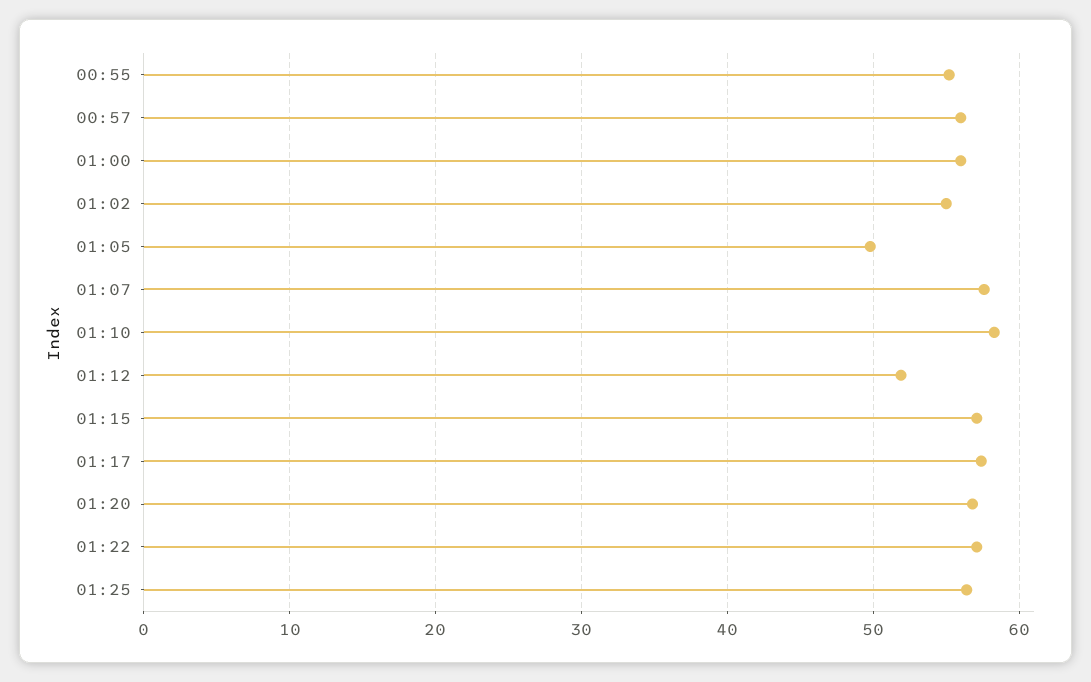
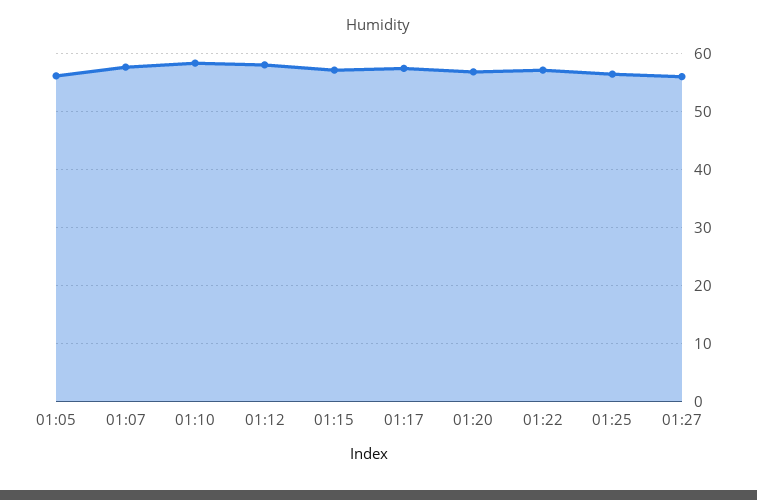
00:55: 55 -> none
00:57: 56 -> none
01:00: 56 -> none
01:02: 55 -> none
01:05: 50 -> 56
01:12: 52 -> 58
01:27: none -> 56

